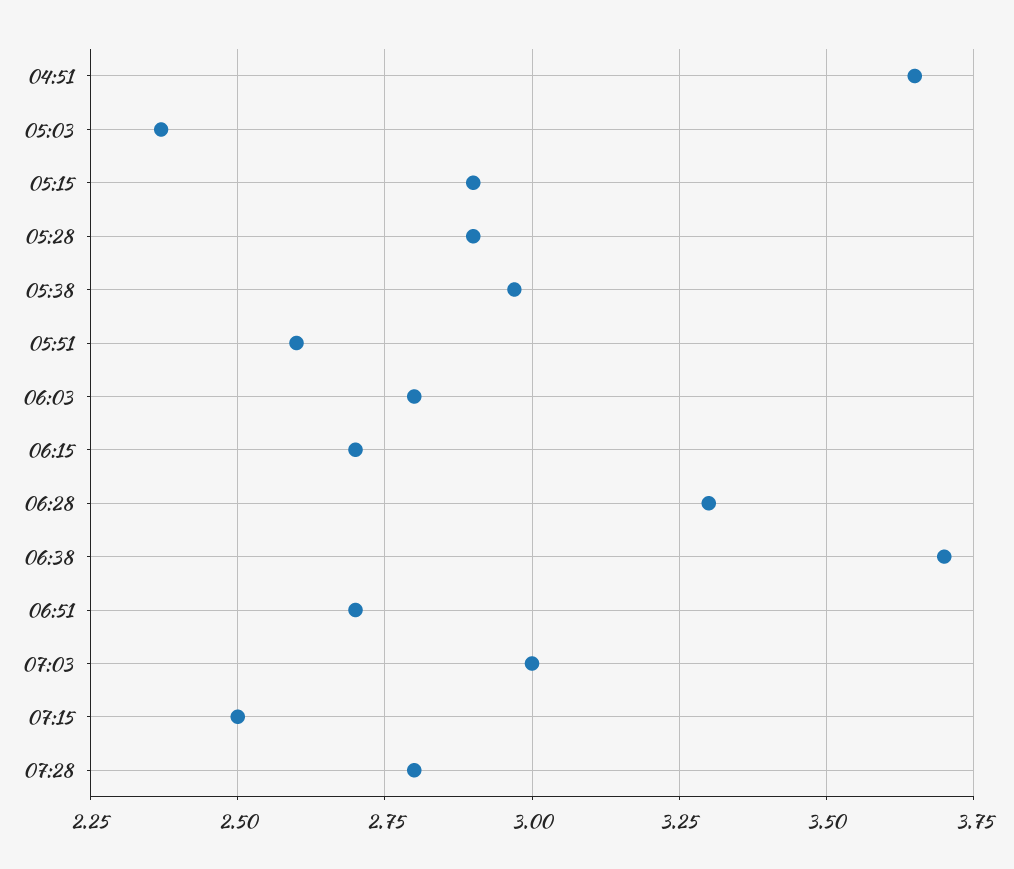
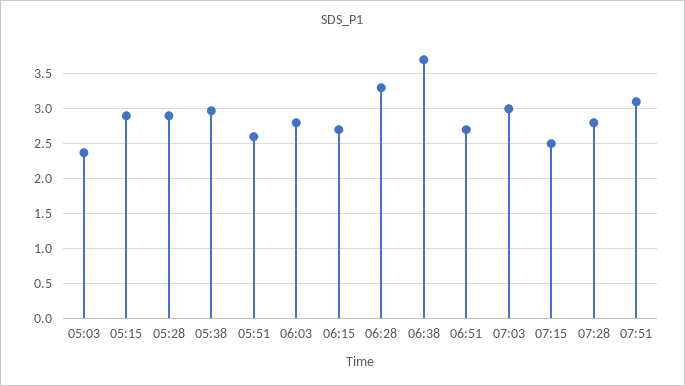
04:51: 3.65 -> none
07:51: none -> 3.1

